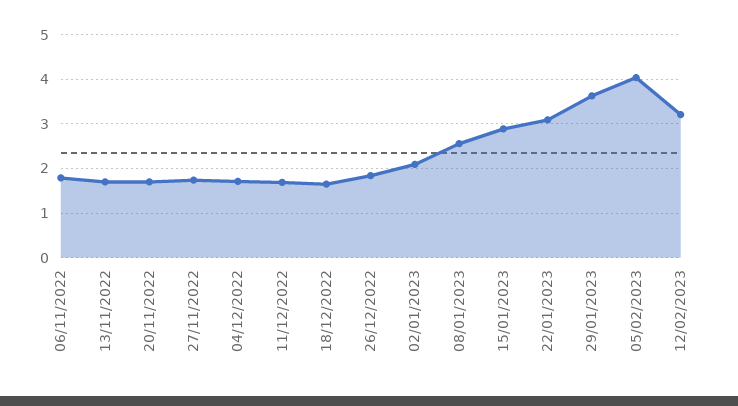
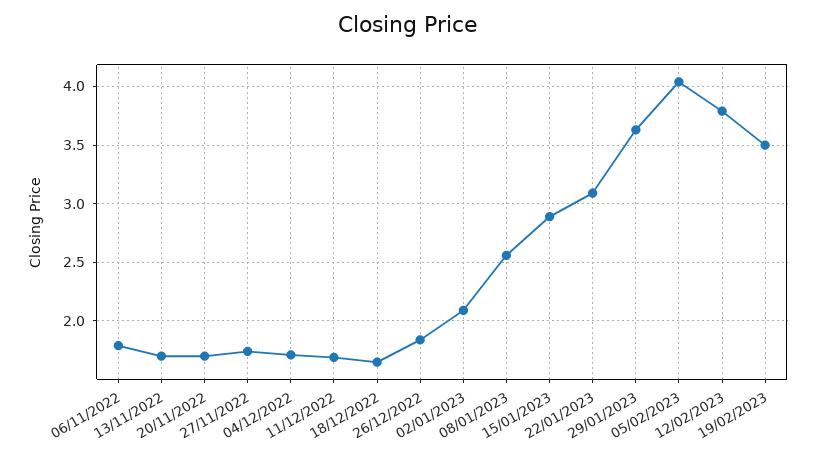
12/02/2023: 3.2 -> 3.8
19/02/2023: none -> 3.5

